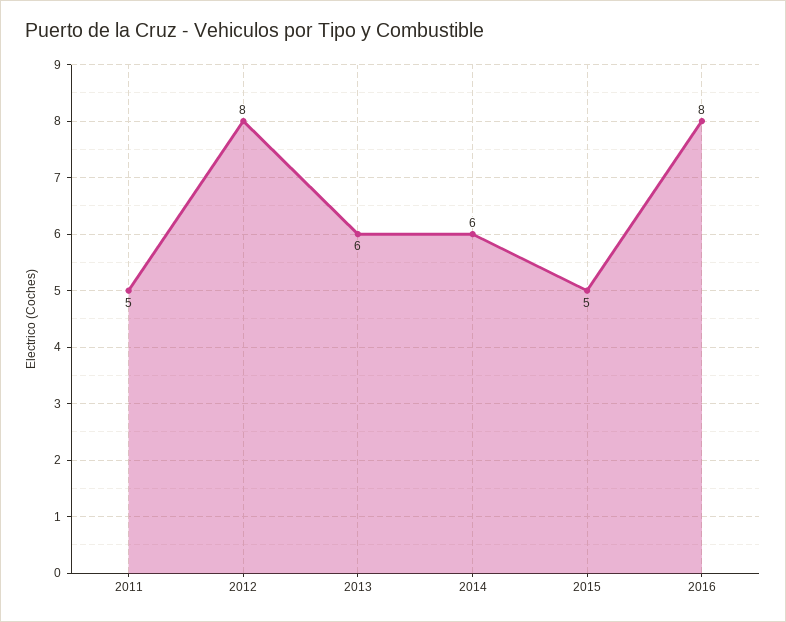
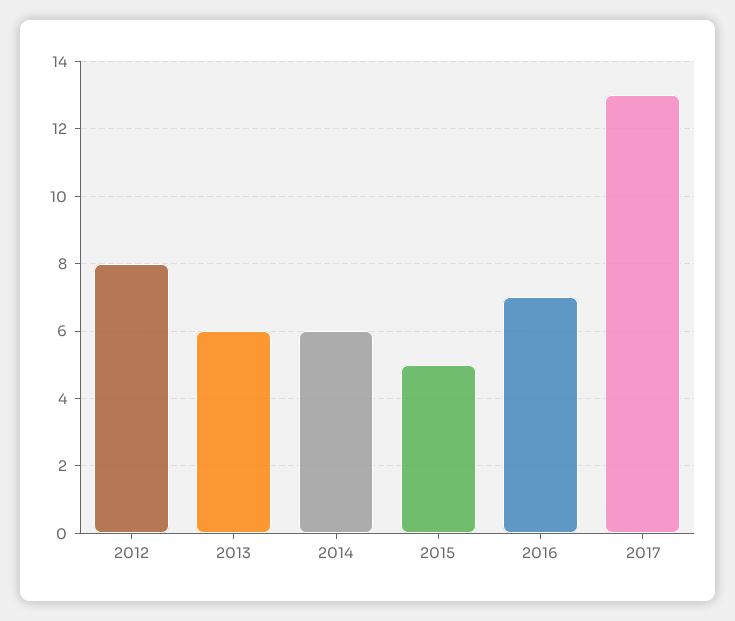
2011: 5 -> none
2016: 8 -> 7
2017: none -> 13

